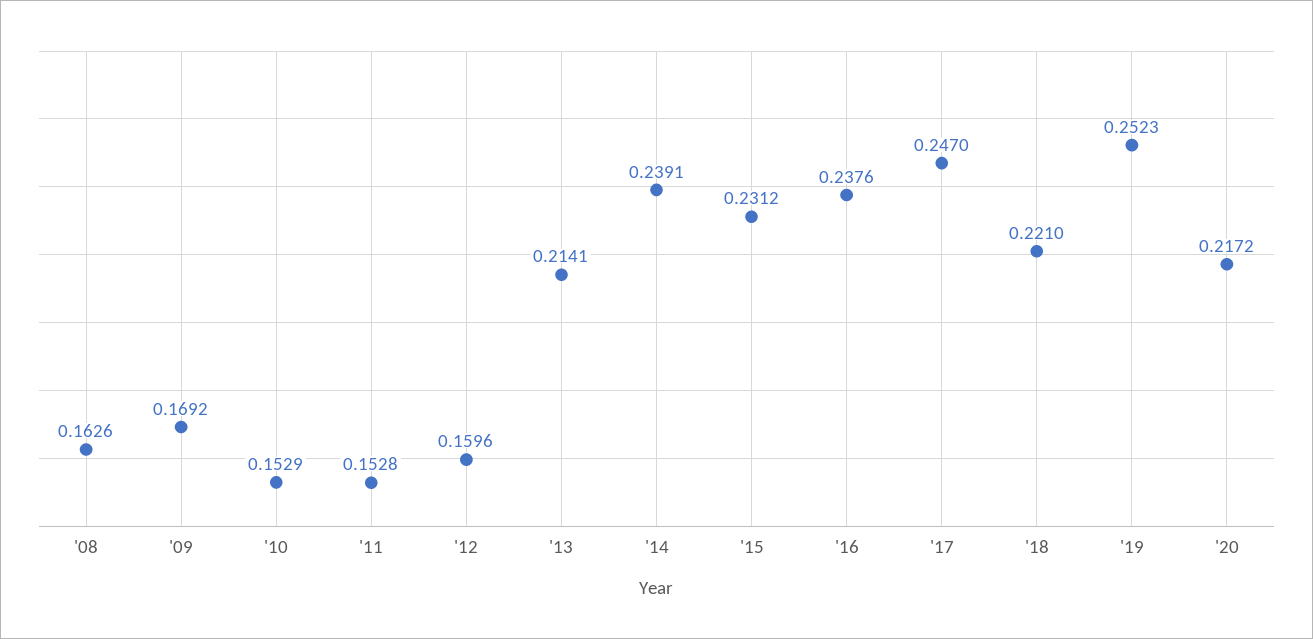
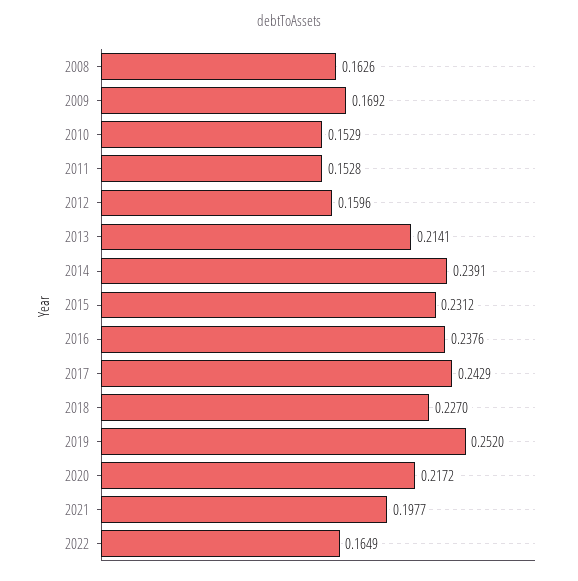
'17: 0.247 -> 0.2429
'18: 0.221 -> 0.227
'19: 0.2523 -> 0.252
2021: none -> 0.1977
2022: none -> 0.1649

